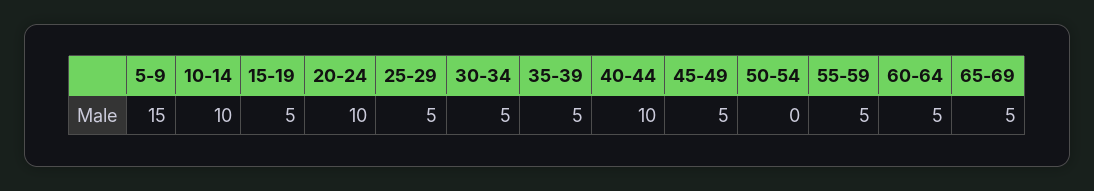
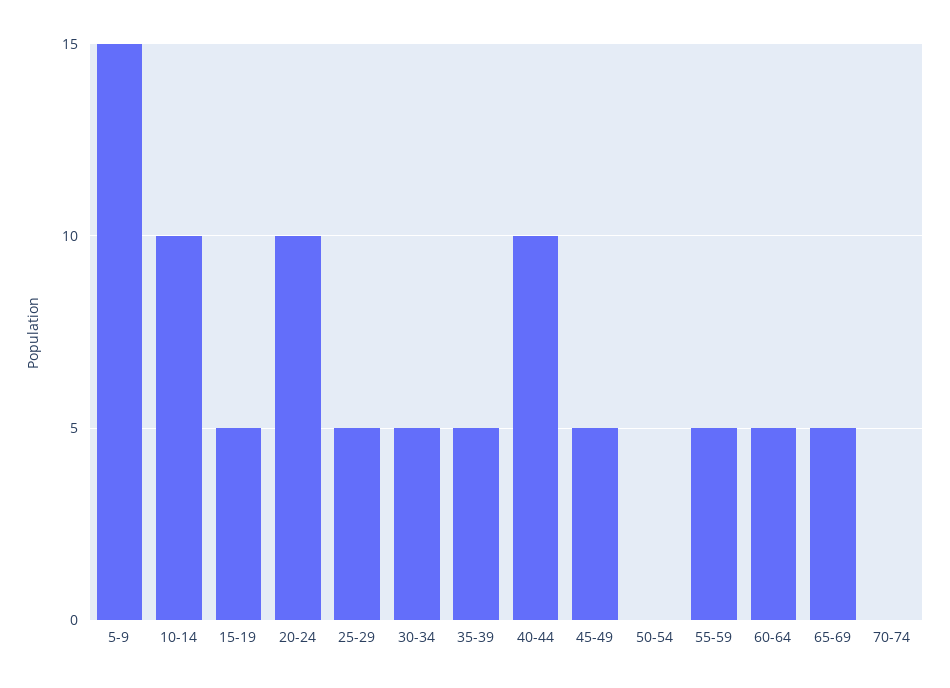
70-74: none -> 0

